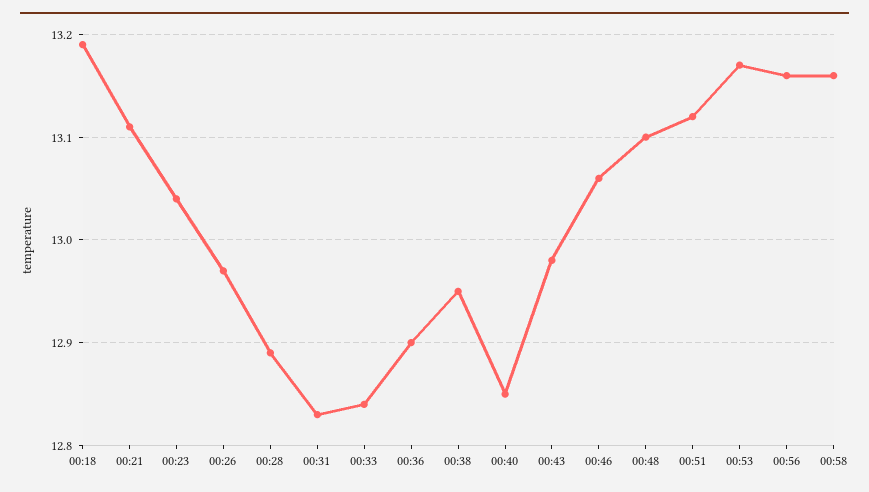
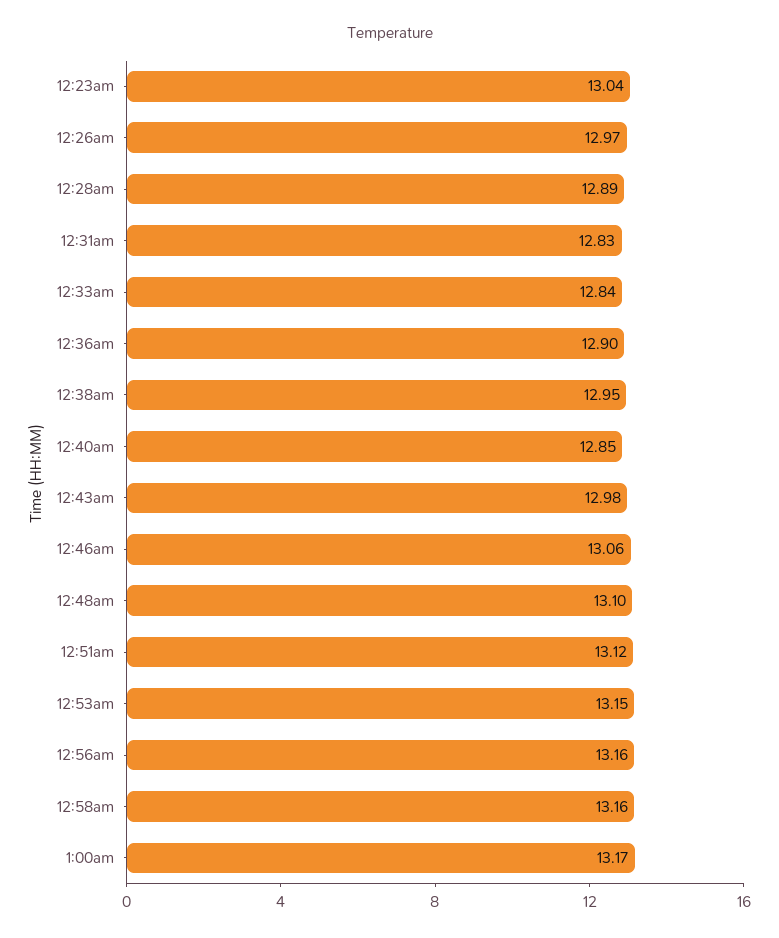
00:18: 13.19 -> none
00:21: 13.11 -> none
00:53: 13.17 -> 13.15
1:00am: none -> 13.17

